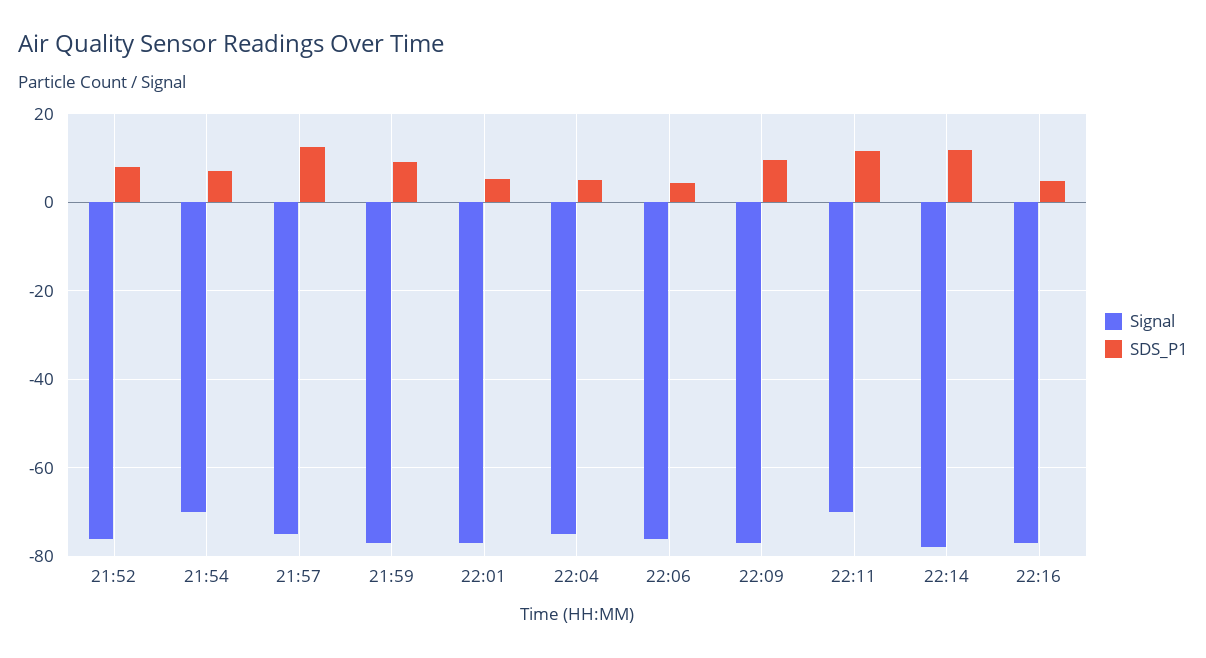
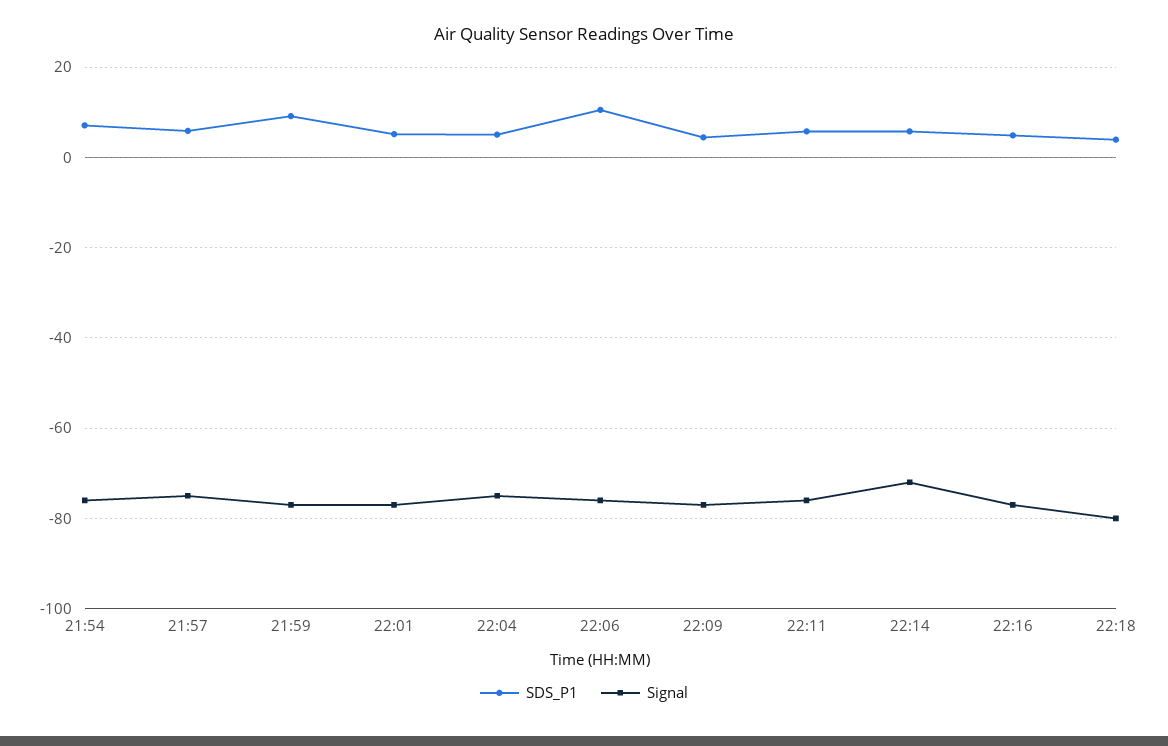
Signal, 21:52: -76 -> none
SDS_P1, 21:52: 8 -> none
Signal, 21:54: -70 -> -76
SDS_P1, 21:57: 12 -> 6
SDS_P1, 22:06: 4 -> 10
SDS_P1, 22:09: 10 -> 4
Signal, 22:11: -70 -> -76
SDS_P1, 22:11: 12 -> 6
Signal, 22:14: -78 -> -72
SDS_P1, 22:14: 12 -> 6
SDS_P1, 22:18: none -> 4
Signal, 22:18: none -> -80

